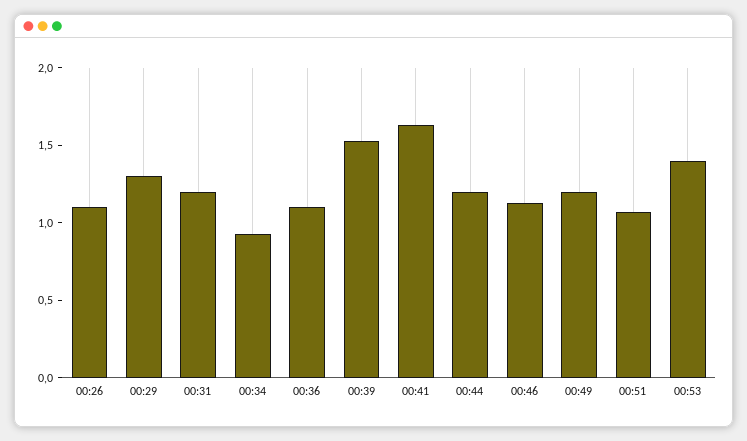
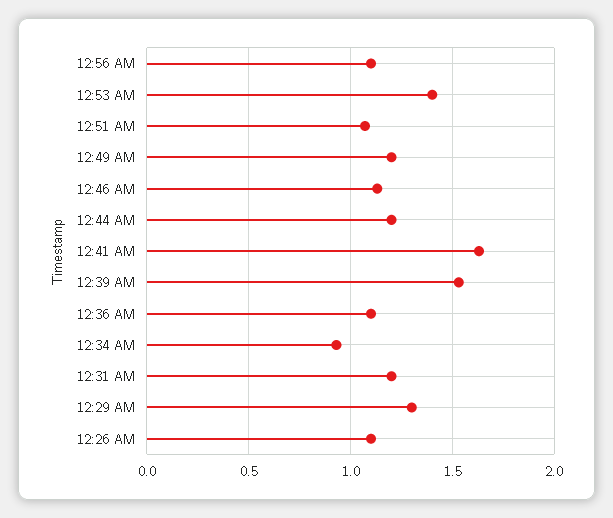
12:56 AM: none -> 1.1

